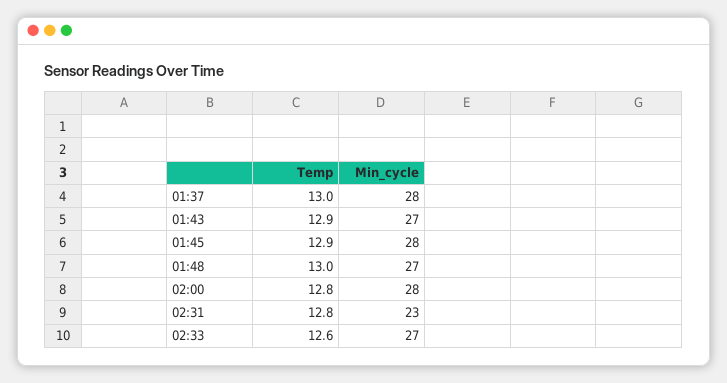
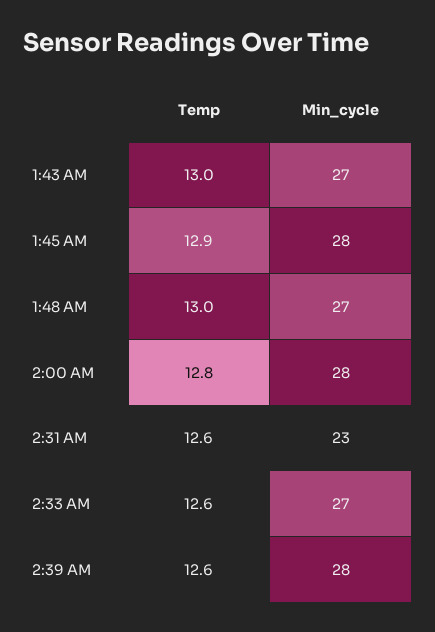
Temp, 01:37: 13 -> none
Min_cycle, 01:37: 28 -> none
Temp, 01:43: 12.9 -> 13
Temp, 02:31: 12.8 -> 12.6
Temp, 2:39 AM: none -> 12.6
Min_cycle, 2:39 AM: none -> 28

